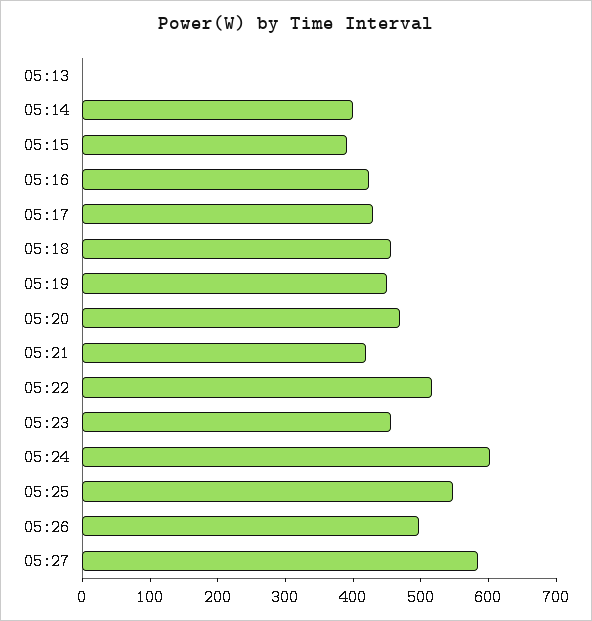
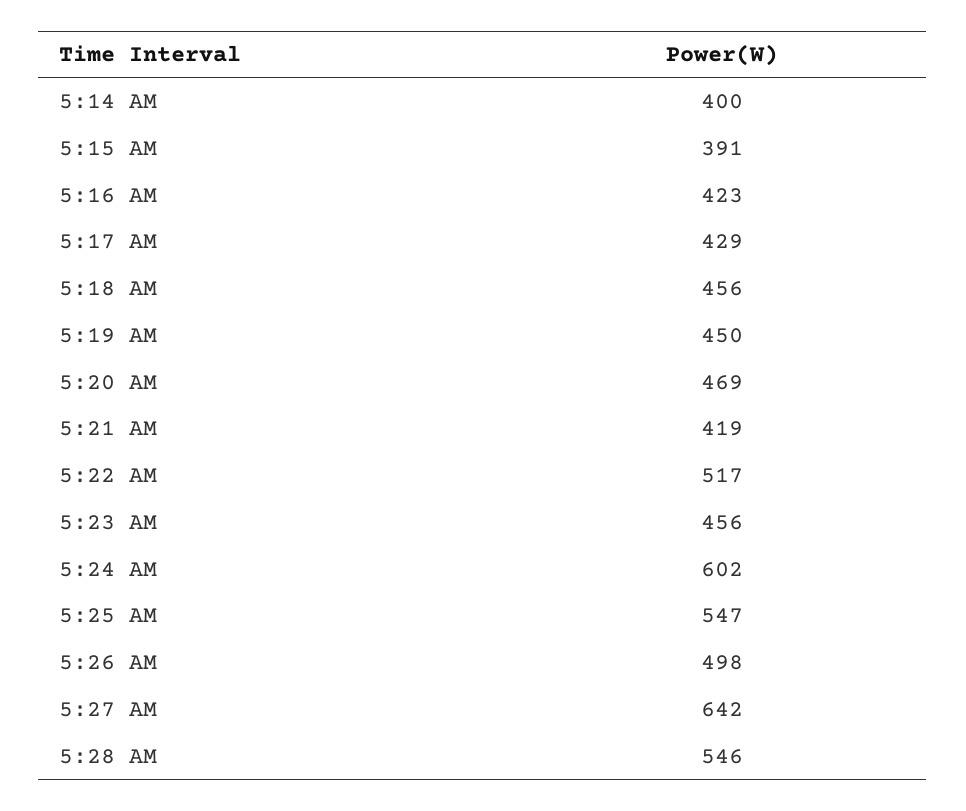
05:13: 0 -> none
05:27: 580 -> 642
5:28 AM: none -> 546

